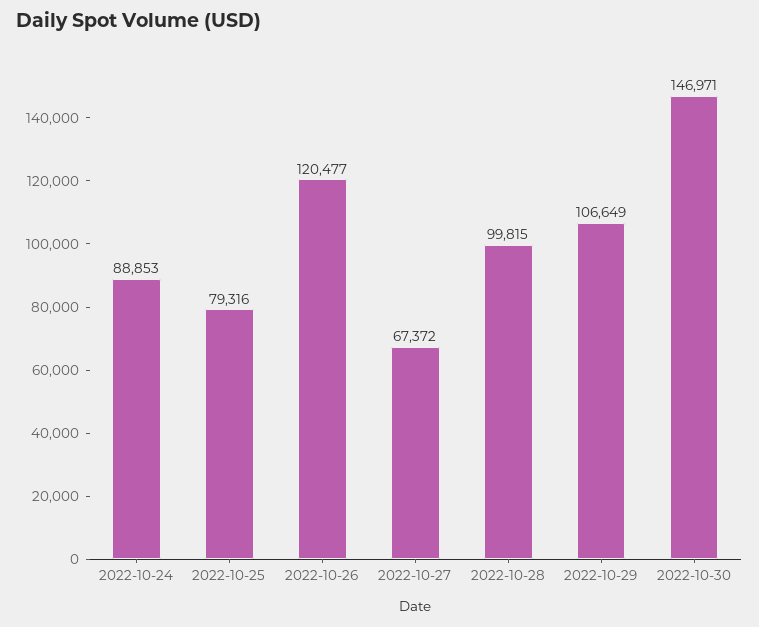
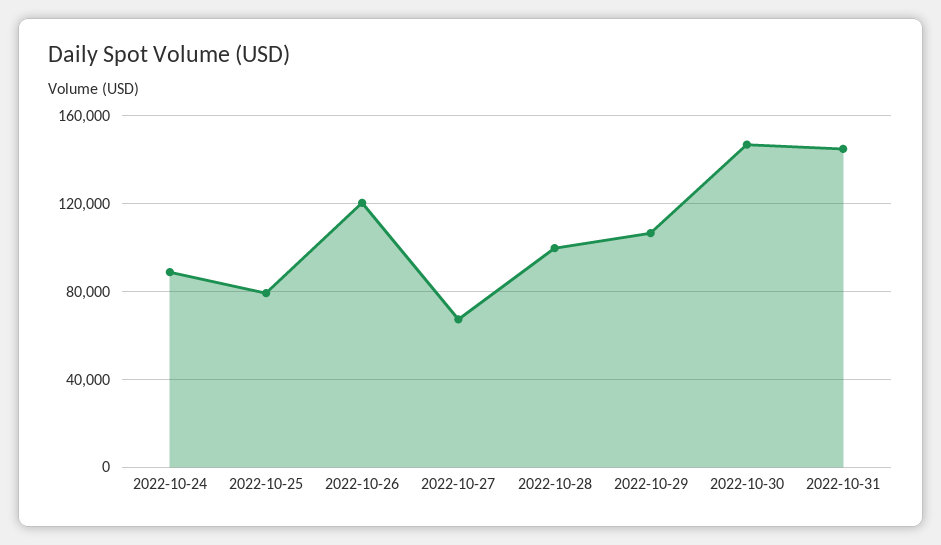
2022-10-31: none -> 145000

